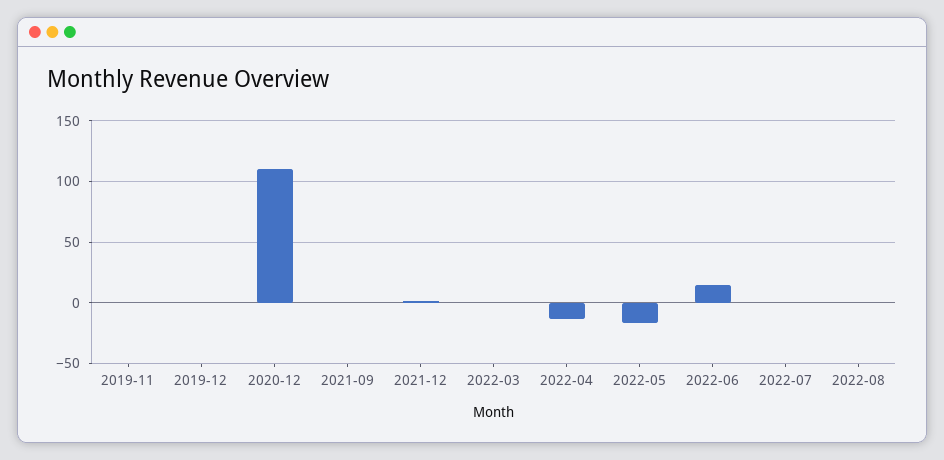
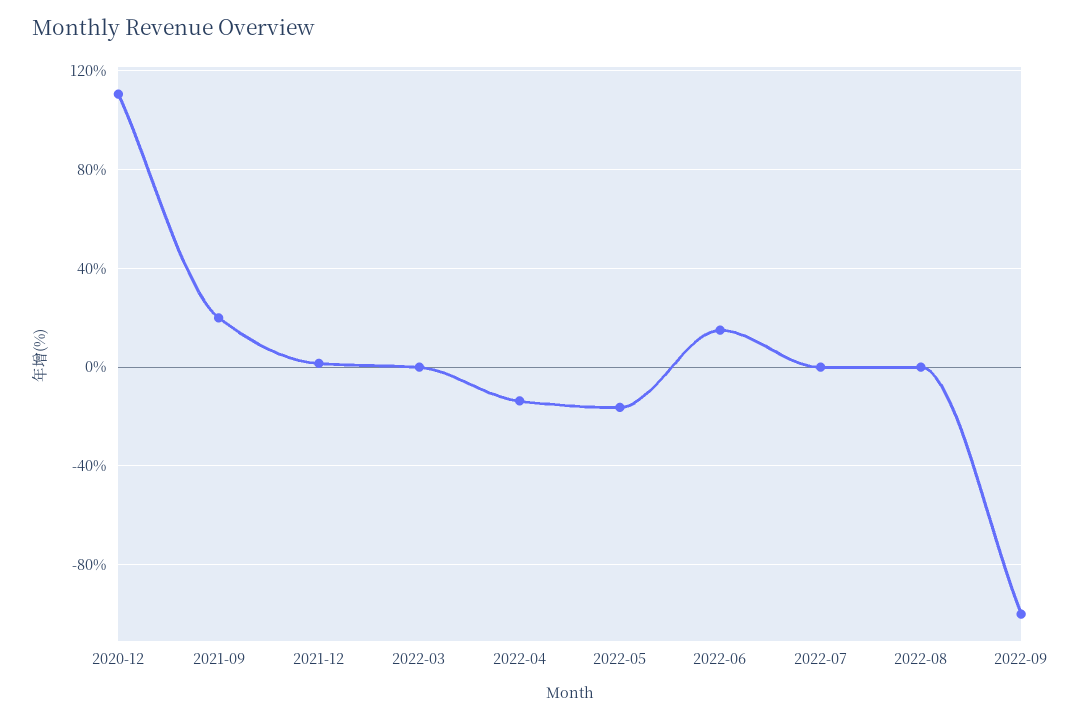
2019-11: 0 -> none
2019-12: 0 -> none
2021-09: 0 -> 20
2022-09: none -> -100

